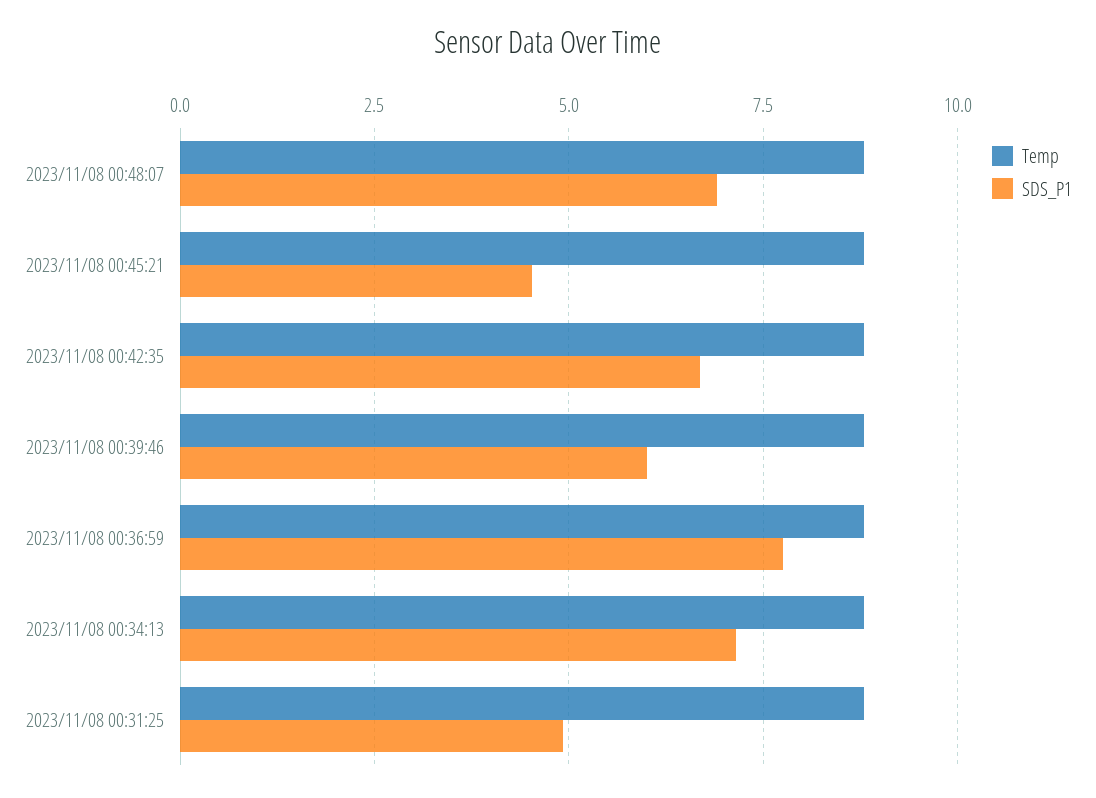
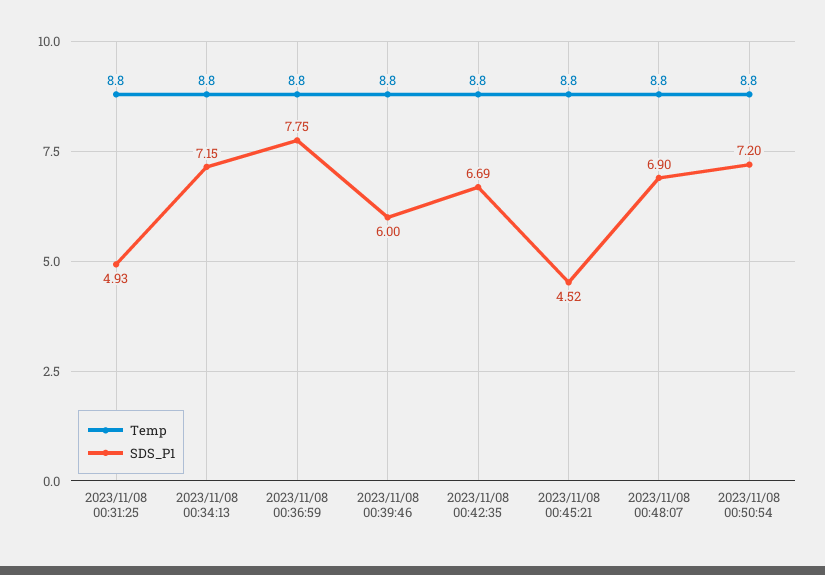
Temp, 2023/11/08 00:50:54: none -> 8.8
SDS_P1, 2023/11/08 00:50:54: none -> 7.2

